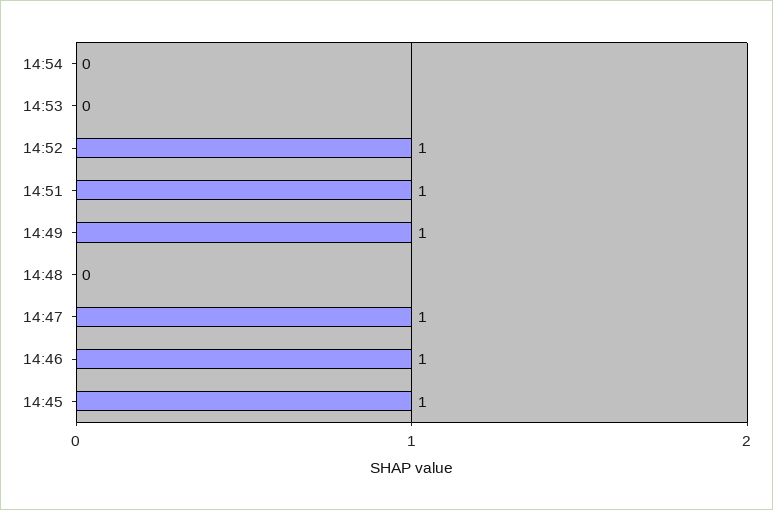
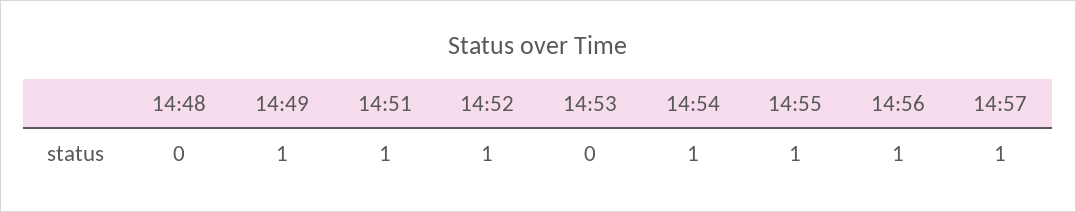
14:54: 0 -> 1
14:47: 1 -> none
14:46: 1 -> none
14:45: 1 -> none
14:55: none -> 1
14:56: none -> 1
14:57: none -> 1

